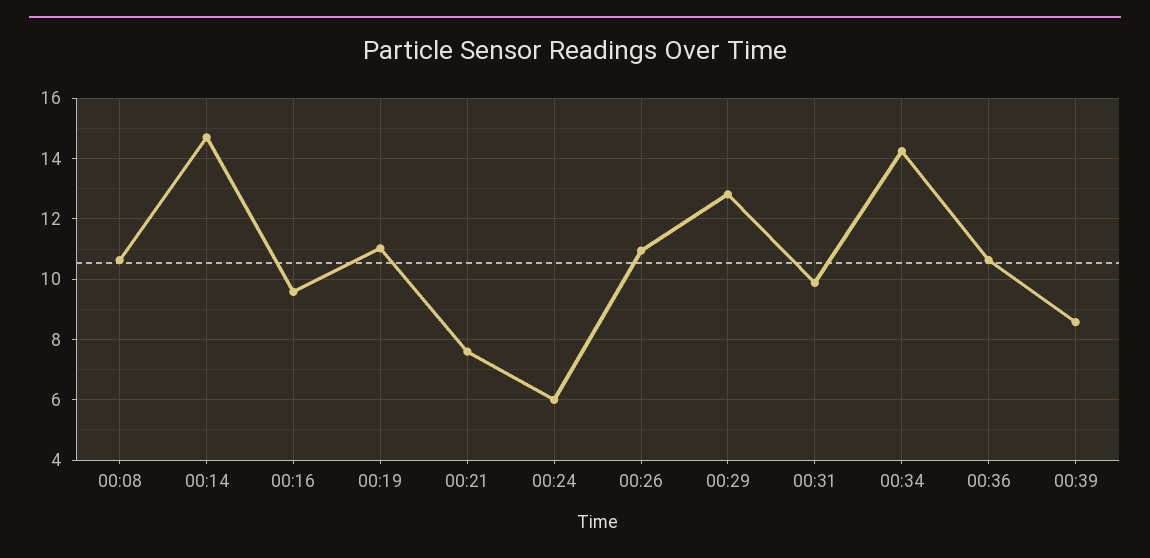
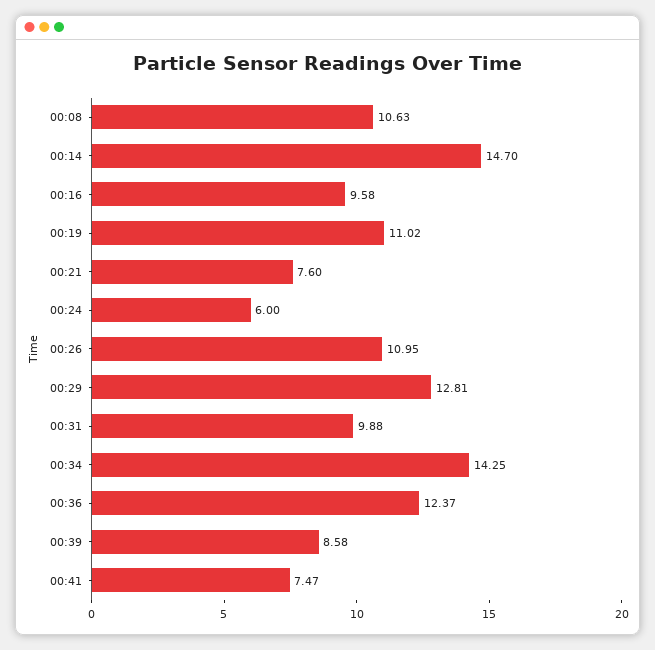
00:36: 10.6 -> 12.37
00:41: none -> 7.47

